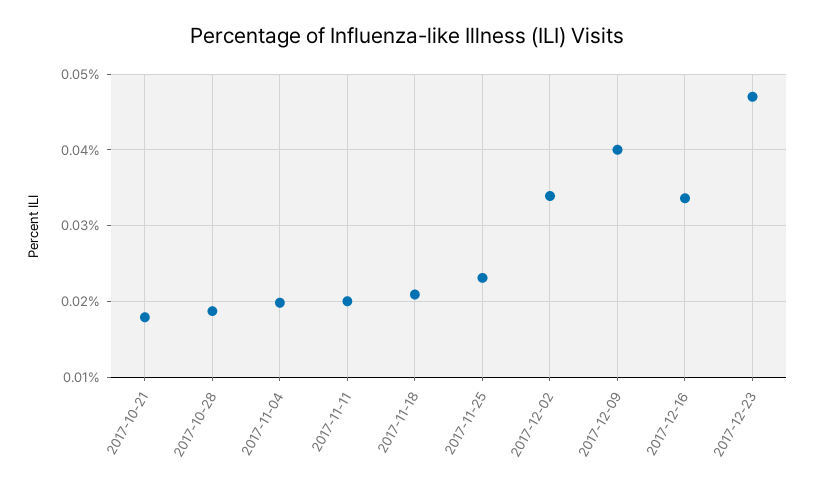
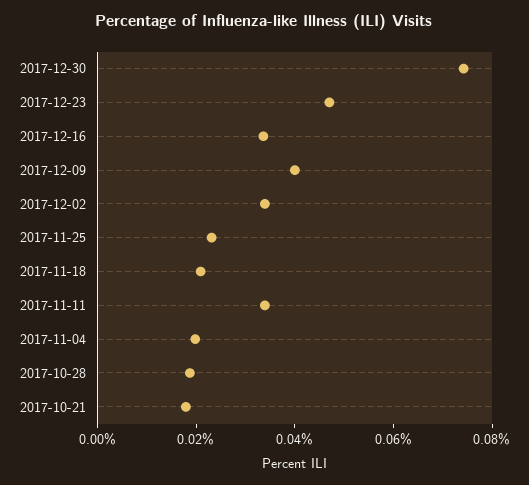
2017-11-11: 0.02 -> 0.035
2017-12-30: none -> 0.075

